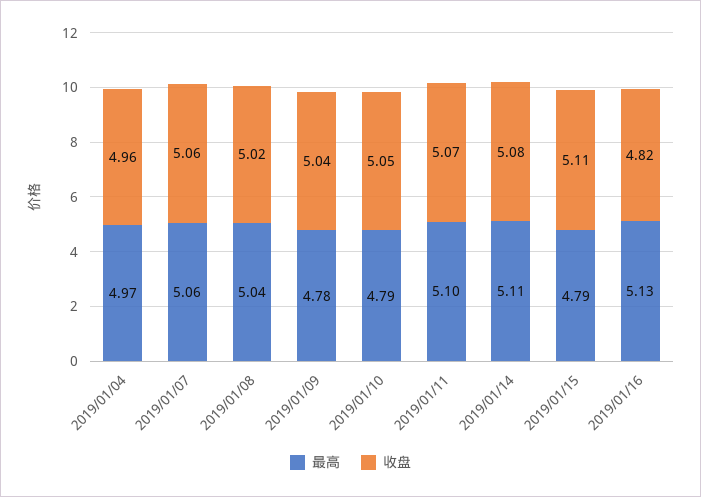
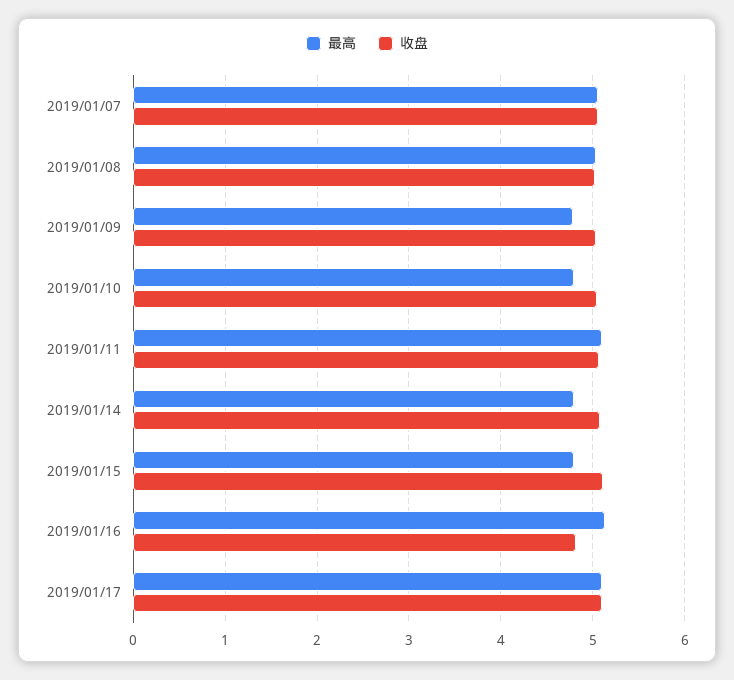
最高, 2019/01/04: 4.97 -> none
收盘, 2019/01/04: 4.96 -> none
最高, 2019/01/14: 5.11 -> 4.8
最高, 2019/01/17: none -> 5.1
收盘, 2019/01/17: none -> 5.1

